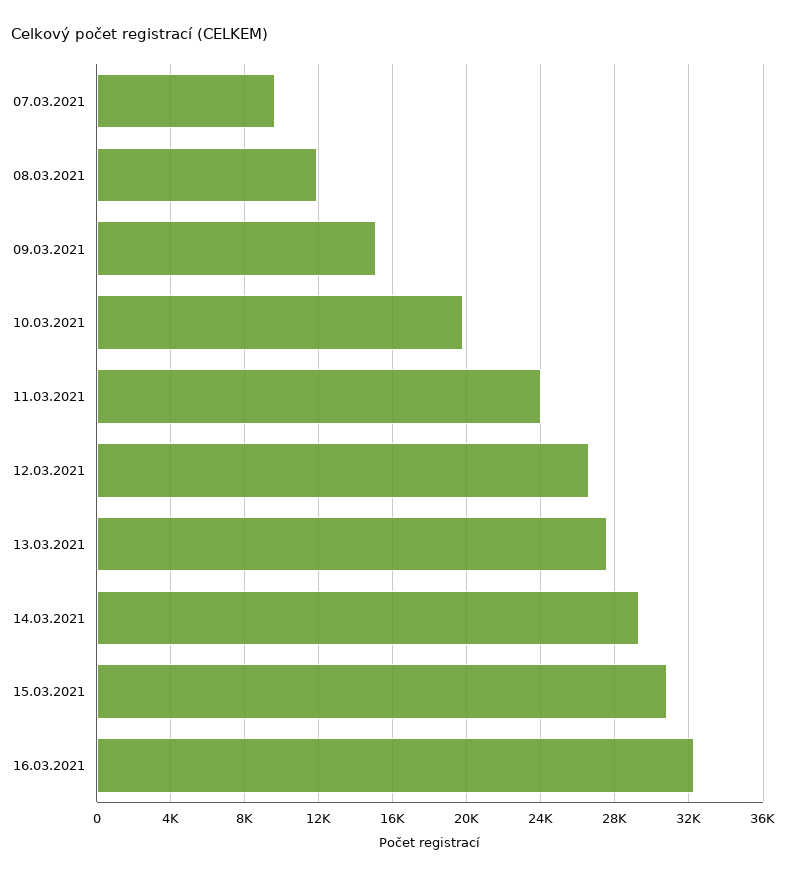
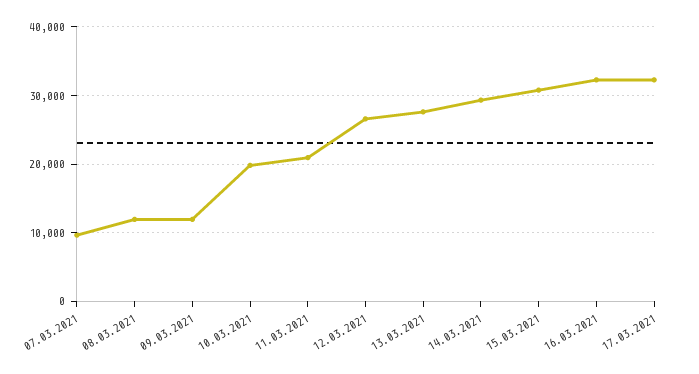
09.03.2021: 15000 -> 12000
11.03.2021: 24000 -> 21000
17.03.2021: none -> 32000

